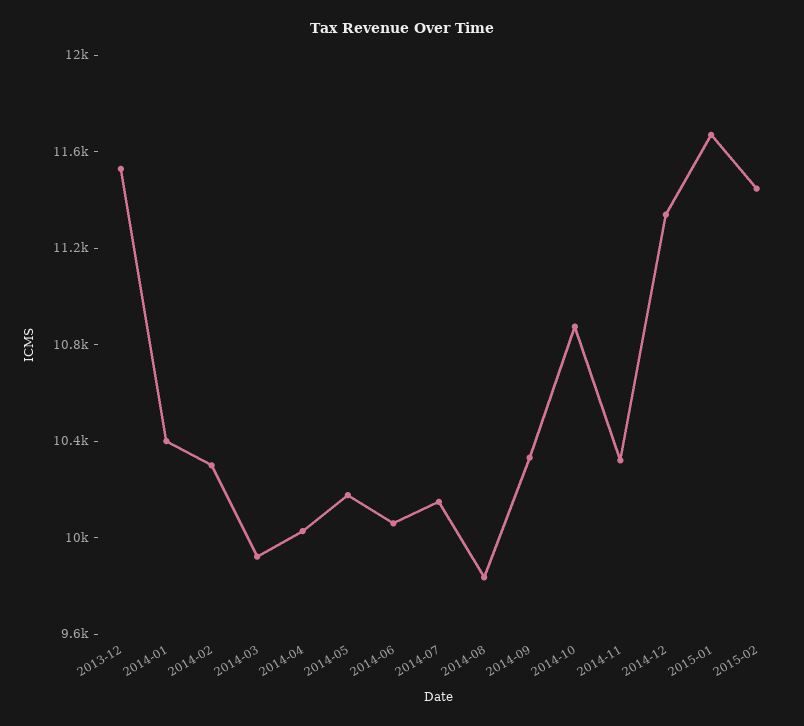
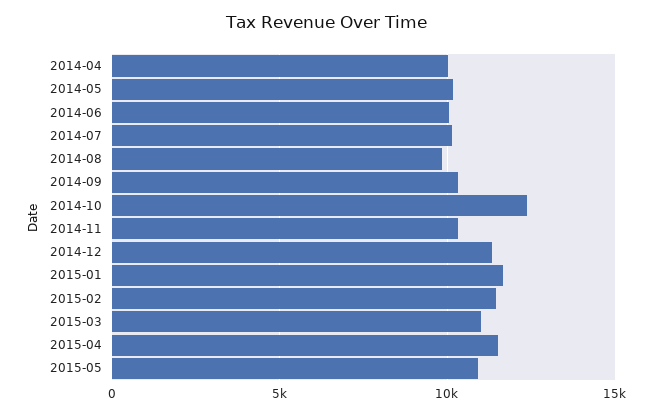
2013-12: 11500 -> none
2014-01: 10400 -> none
2014-02: 10300 -> none
2014-03: 9900 -> none
2014-10: 10900 -> 12500
2015-03: none -> 11000
2015-04: none -> 11500
2015-05: none -> 11000

